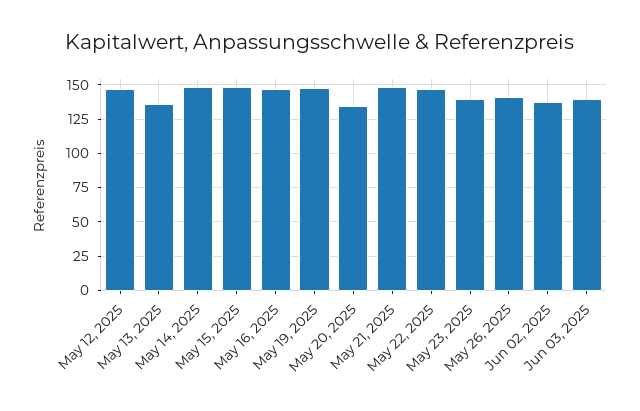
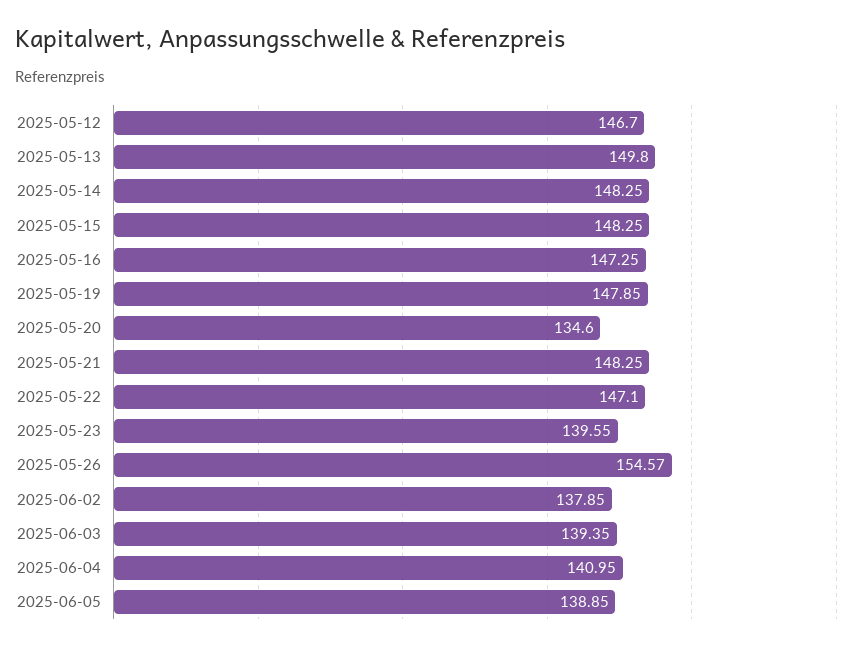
May 13, 2025: 135 -> 149.8
May 26, 2025: 140 -> 154.57
2025-06-04: none -> 140.95
2025-06-05: none -> 138.85

